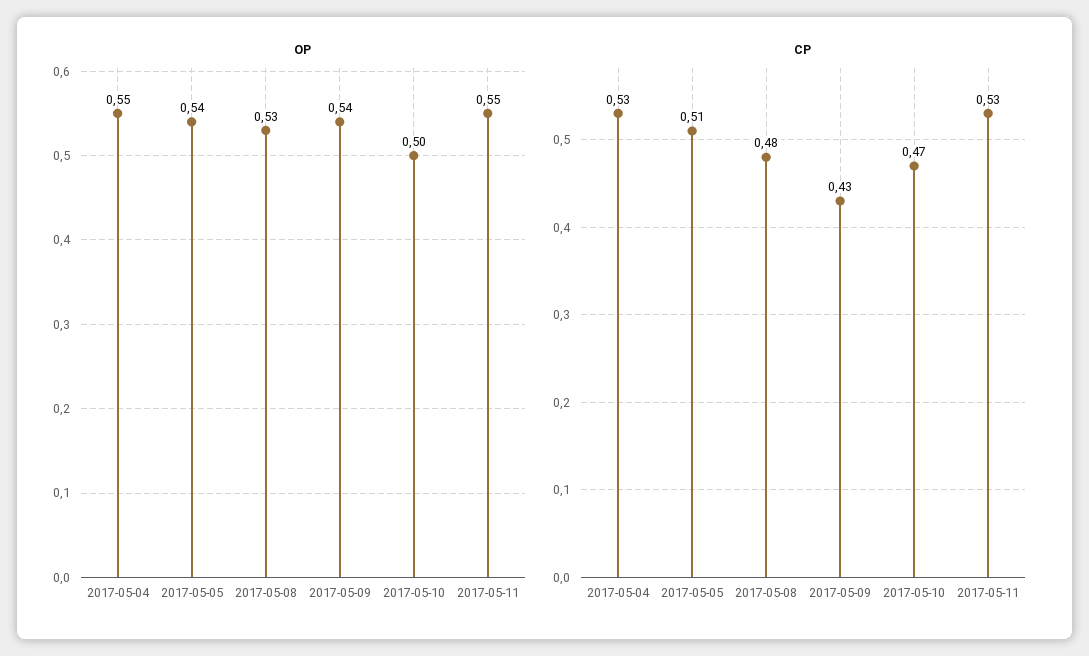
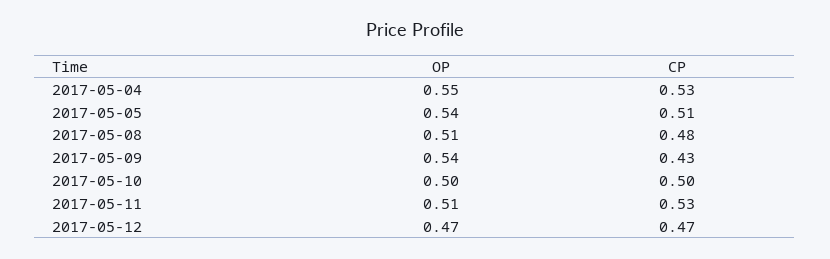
OP, 2017-05-08: 0.53 -> 0.51
OP, 2017-05-11: 0.55 -> 0.51
CP, 2017-05-10: 0.47 -> 0.5
OP, 2017-05-12: none -> 0.47
CP, 2017-05-12: none -> 0.47

